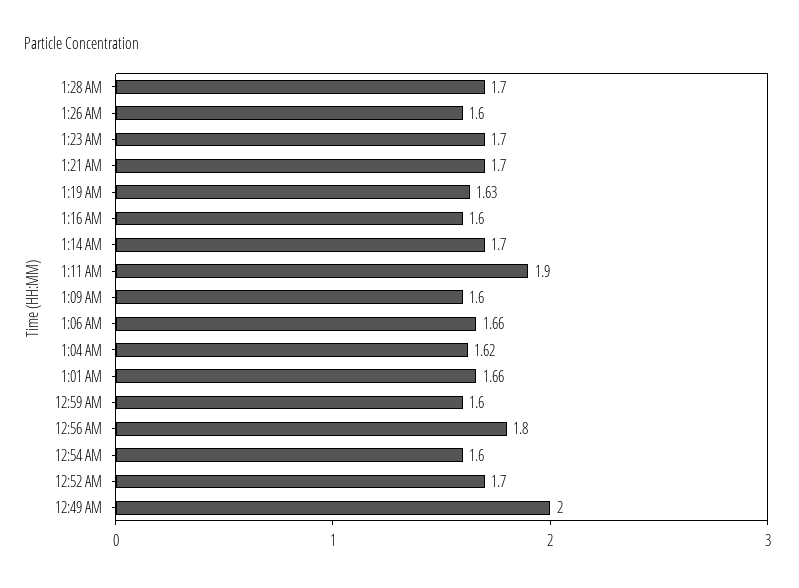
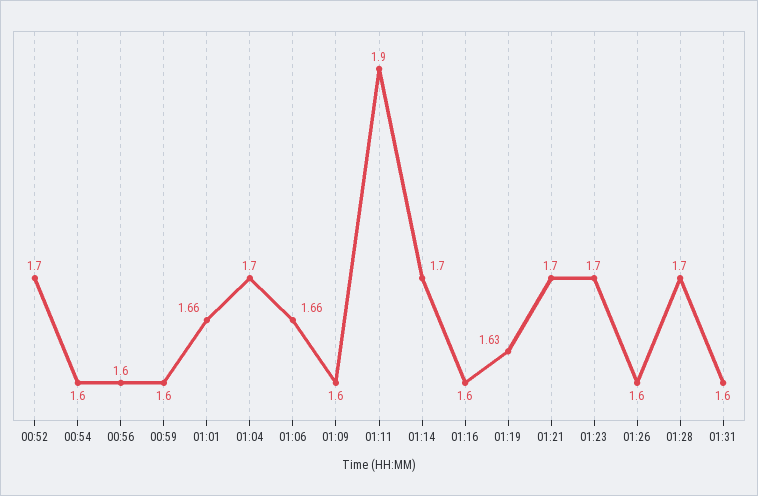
1:04 AM: 1.62 -> 1.7
12:56 AM: 1.8 -> 1.6
12:49 AM: 2 -> none
01:31: none -> 1.6

